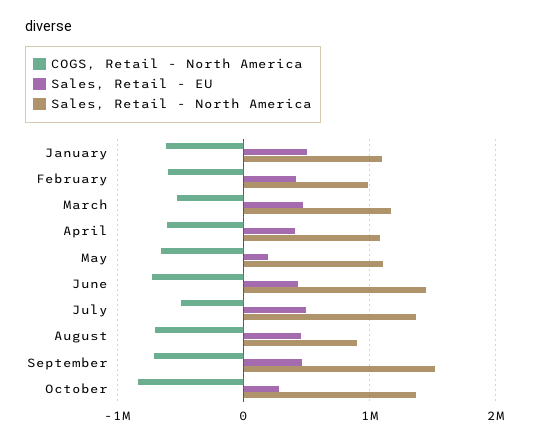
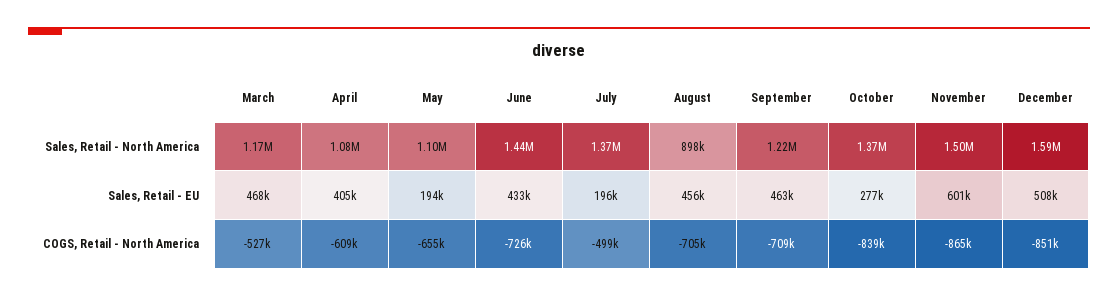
COGS, Retail - North America, January: -600000 -> none
Sales, Retail - EU, January: 500000 -> none
Sales, Retail - North America, January: 1100000 -> none
COGS, Retail - North America, February: -600000 -> none
Sales, Retail - EU, February: 400000 -> none
Sales, Retail - North America, February: 1000000 -> none
Sales, Retail - EU, July: 500000 -> 196000
Sales, Retail - North America, September: 1500000 -> 1220000
Sales, Retail - North America, November: none -> 1500000
Sales, Retail - North America, December: none -> 1590000
Sales, Retail - EU, November: none -> 601000
Sales, Retail - EU, December: none -> 508000
COGS, Retail - North America, November: none -> -865000
COGS, Retail - North America, December: none -> -851000

